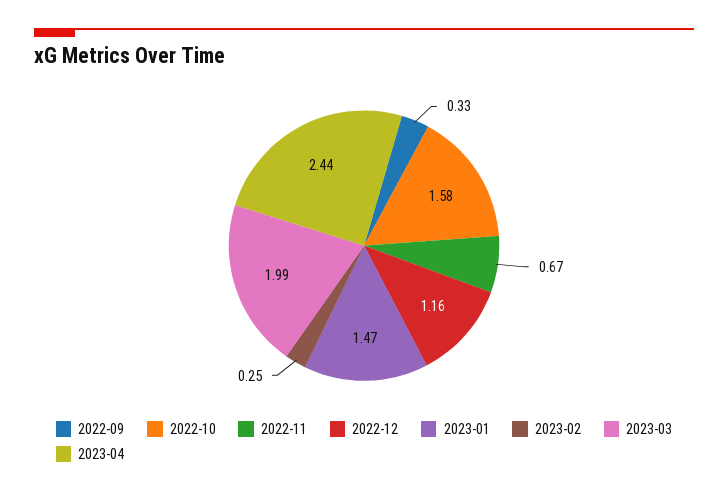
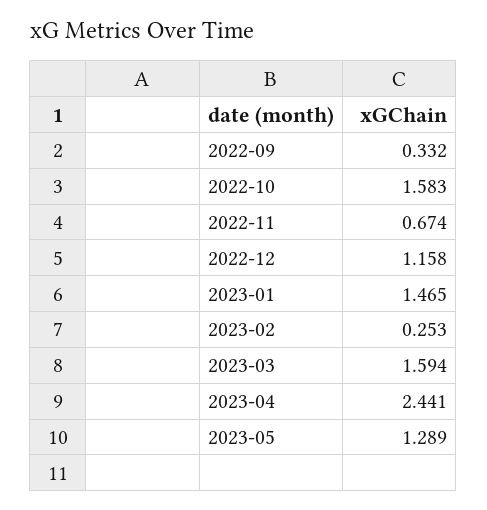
2023-03: 1.99 -> 1.594
2023-05: none -> 1.289

